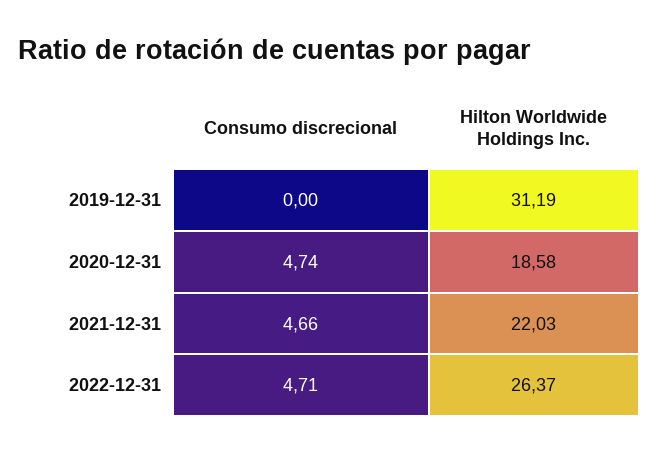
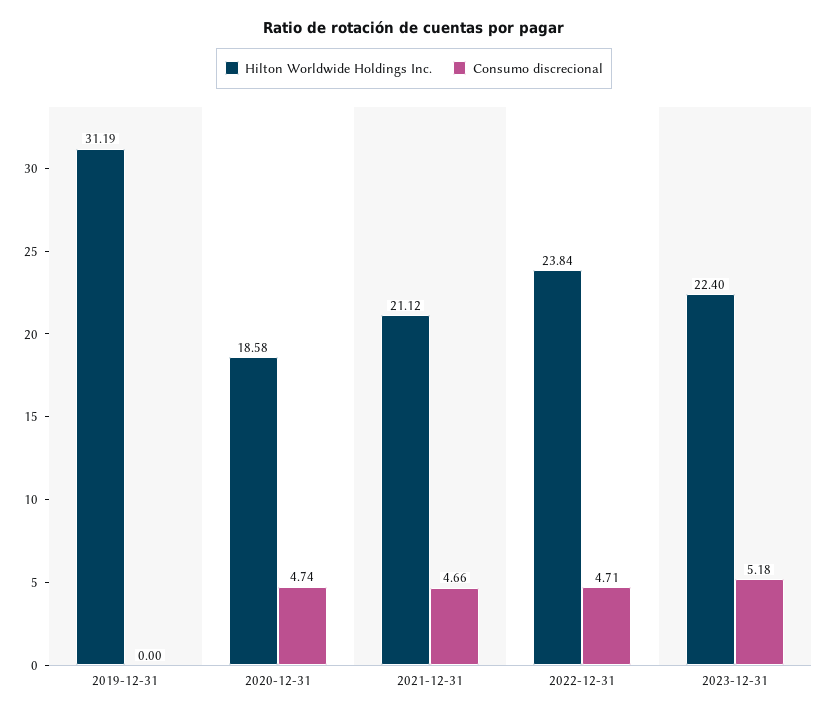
Hilton Worldwide Holdings Inc., 2021-12-31: 22.03 -> 21.12
Hilton Worldwide Holdings Inc., 2022-12-31: 26.37 -> 23.84
Hilton Worldwide Holdings Inc., 2023-12-31: none -> 22.4
Consumo discrecional, 2023-12-31: none -> 5.18

